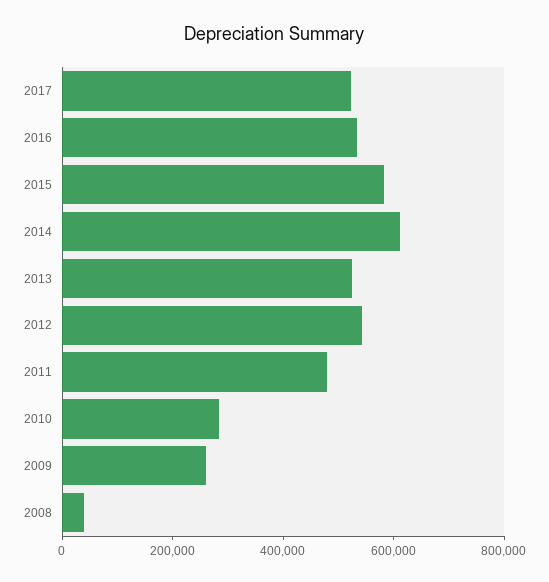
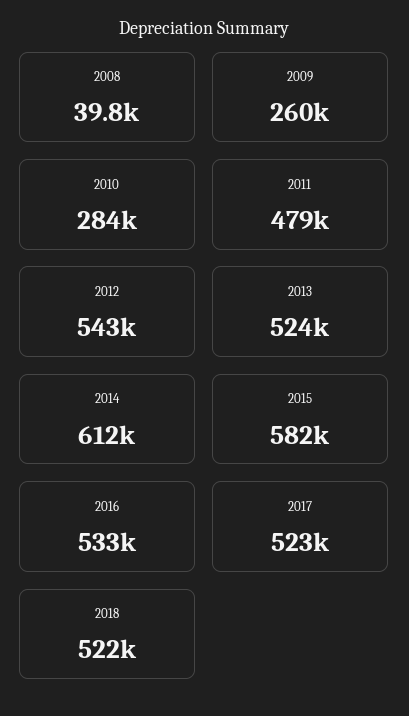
2018: none -> 522000

